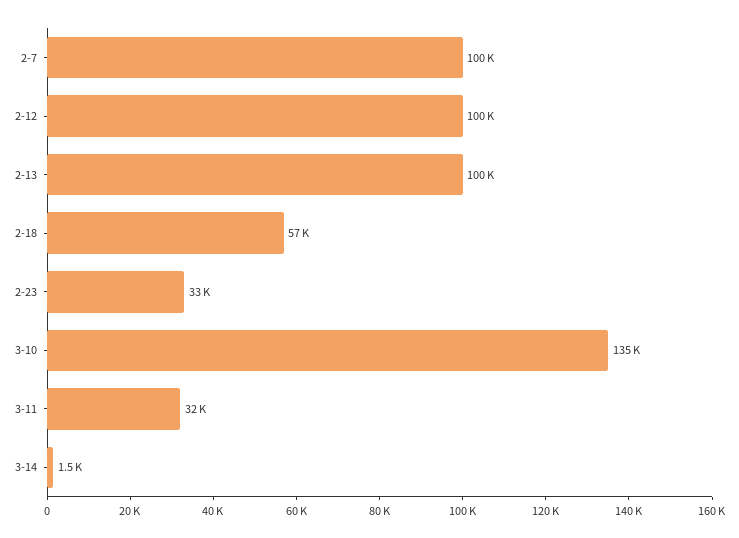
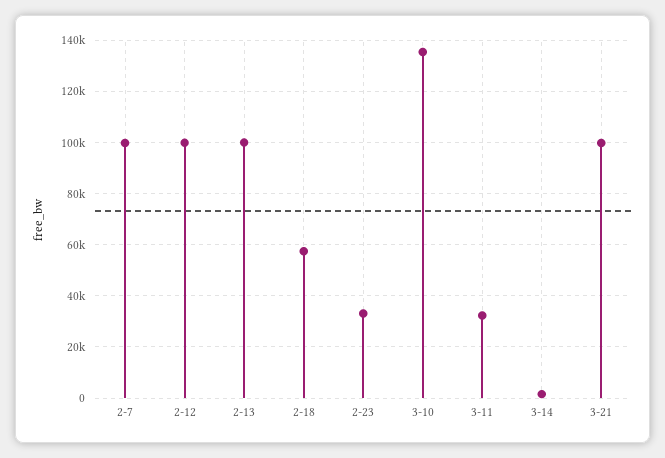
3-21: none -> 100000

